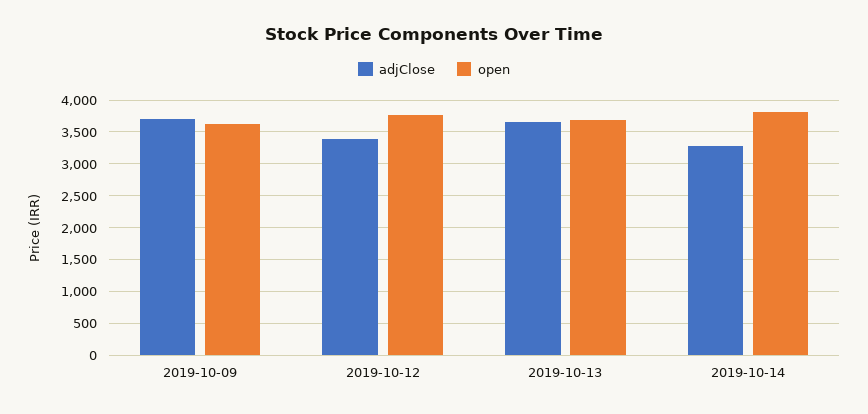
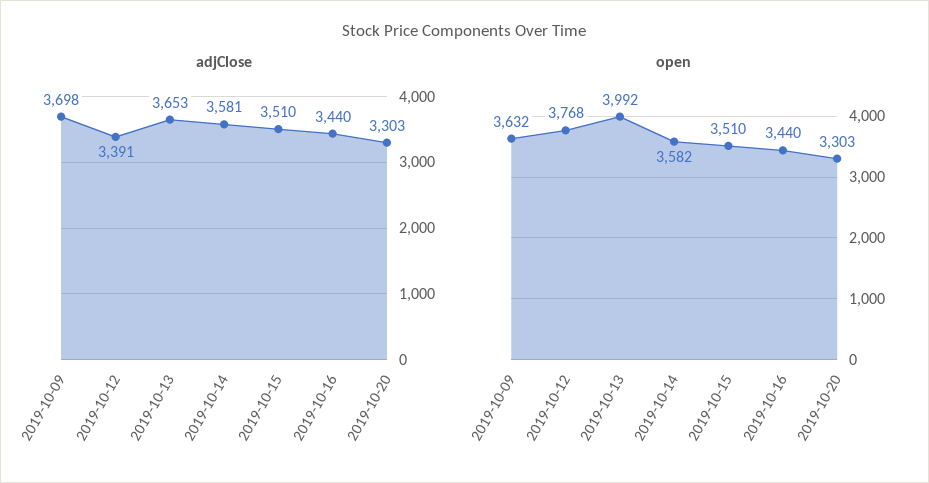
open, 2019-10-13: 3700 -> 3992
adjClose, 2019-10-14: 3300 -> 3581
open, 2019-10-14: 3800 -> 3582
adjClose, 2019-10-15: none -> 3510
adjClose, 2019-10-16: none -> 3440
adjClose, 2019-10-20: none -> 3303
open, 2019-10-15: none -> 3510
open, 2019-10-16: none -> 3440
open, 2019-10-20: none -> 3303

